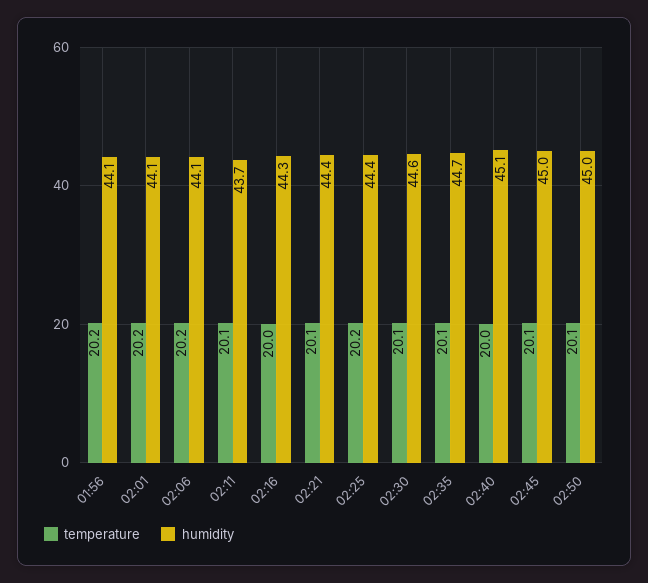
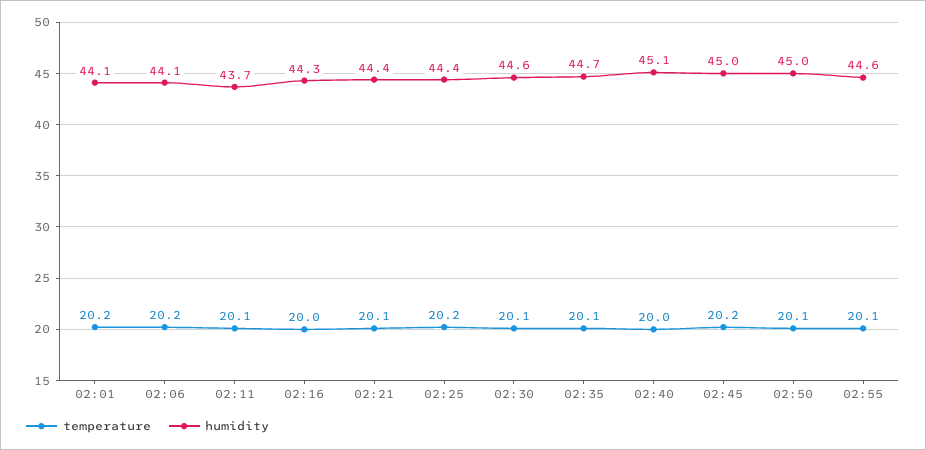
temperature, 01:56: 20.2 -> none
humidity, 01:56: 44.1 -> none
temperature, 02:45: 20.1 -> 20.2
temperature, 02:55: none -> 20.1
humidity, 02:55: none -> 44.6

